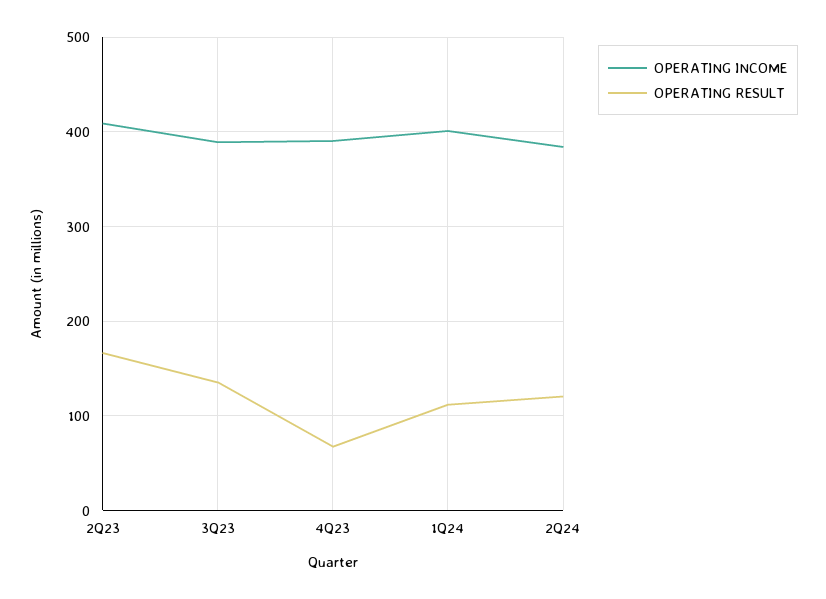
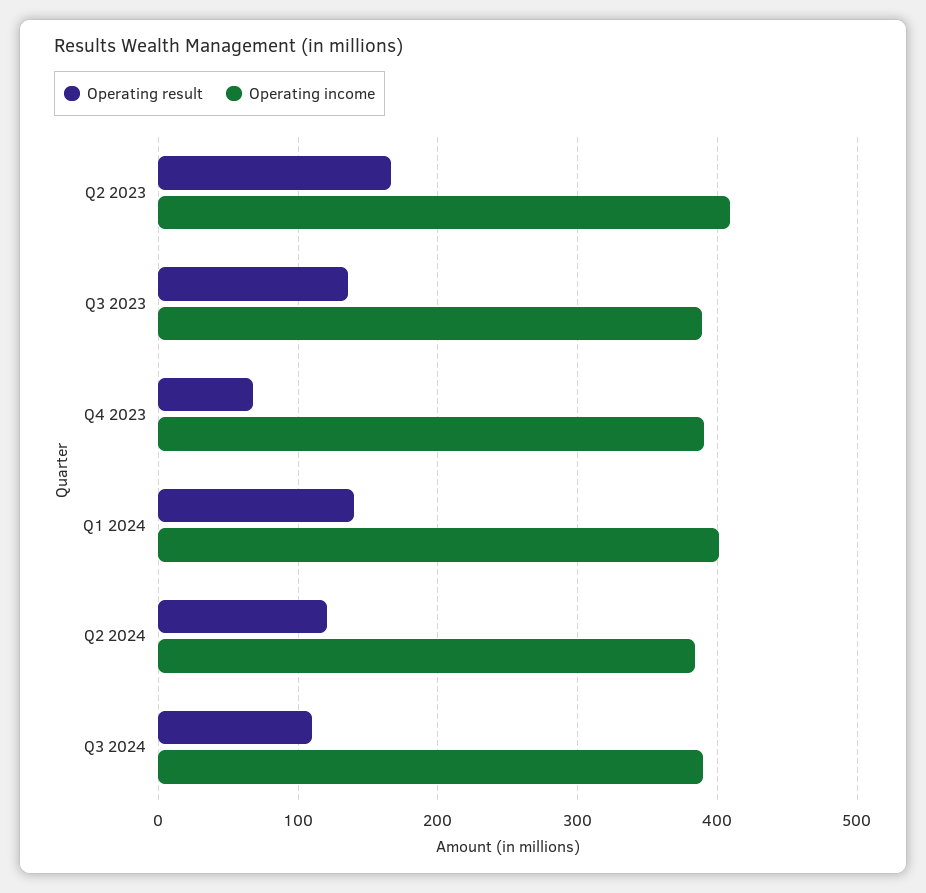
OPERATING RESULT, 1Q24: 110 -> 140
OPERATING RESULT, Q3 2024: none -> 110
OPERATING INCOME, Q3 2024: none -> 390

